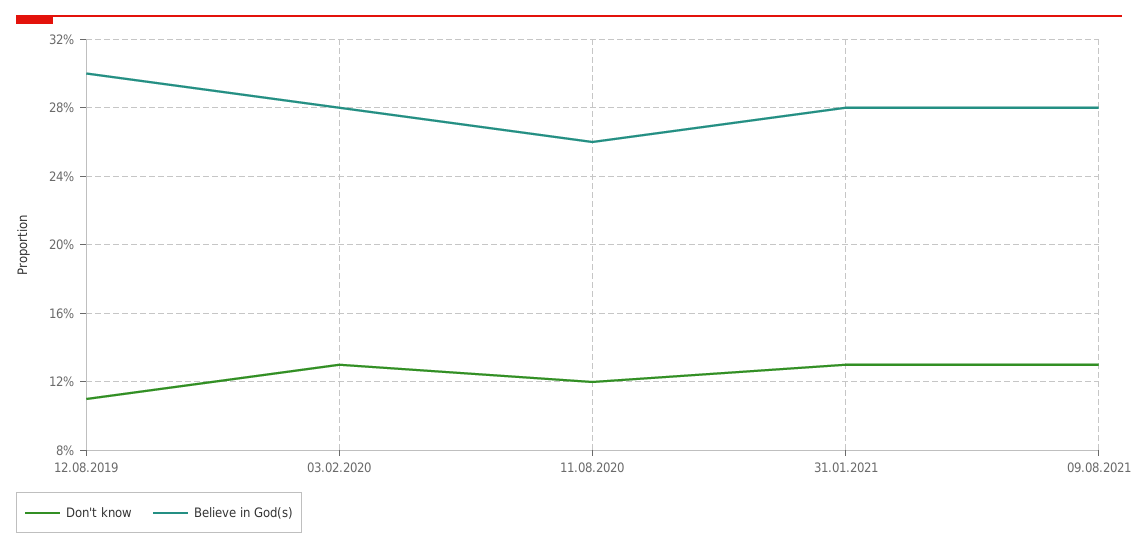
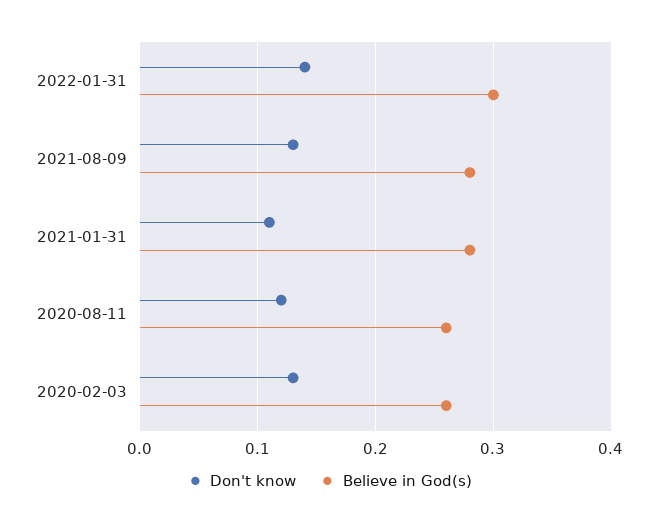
Don't know, 12.08.2019: 0.11 -> none
Believe in God(s), 12.08.2019: 0.3 -> none
Believe in God(s), 03.02.2020: 0.28 -> 0.26
Don't know, 31.01.2021: 0.13 -> 0.11
Don't know, 2022-01-31: none -> 0.14
Believe in God(s), 2022-01-31: none -> 0.3

